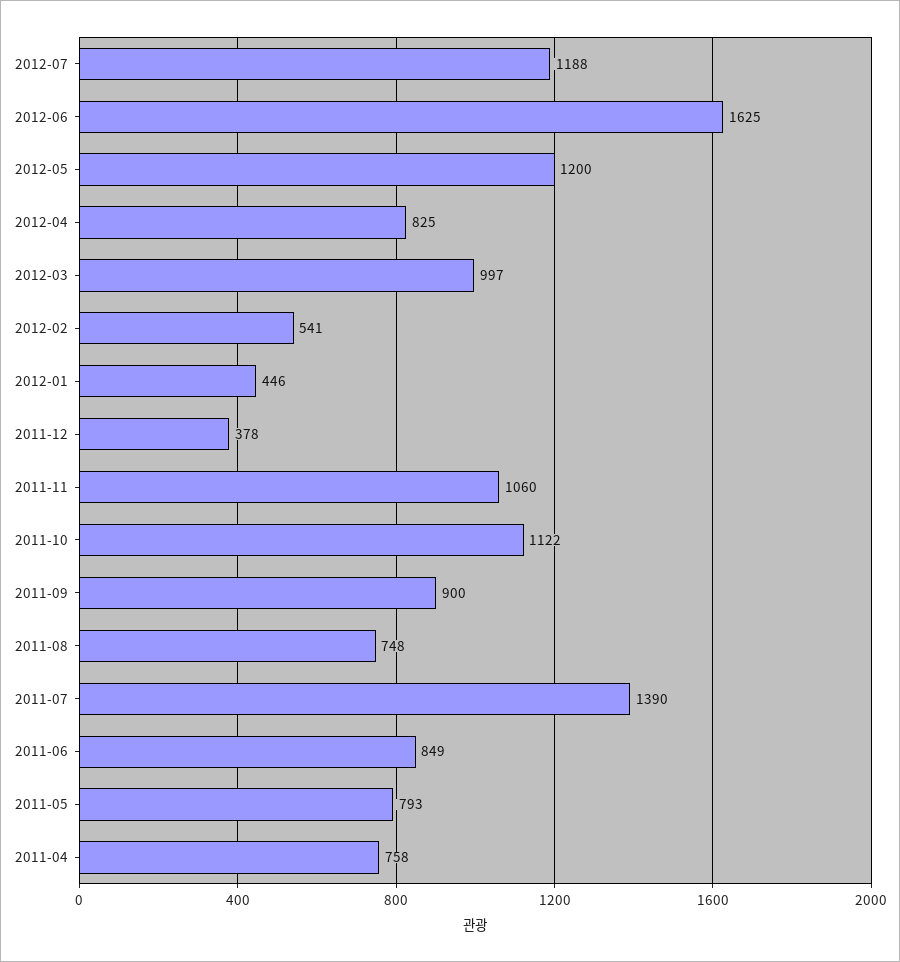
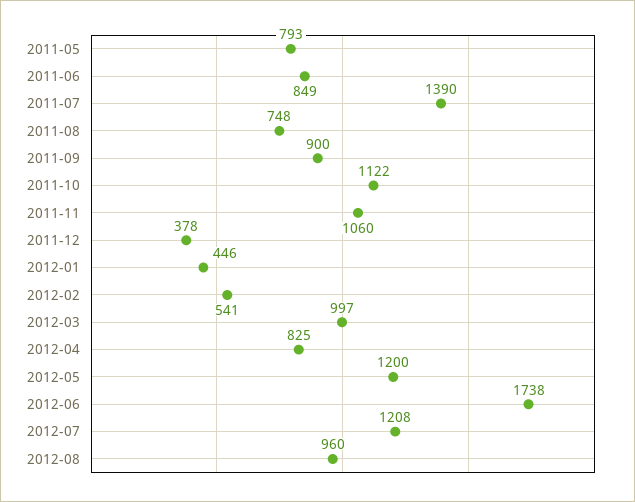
2012-07: 1188 -> 1208
2012-06: 1625 -> 1738
2011-04: 758 -> none
2012-08: none -> 960

